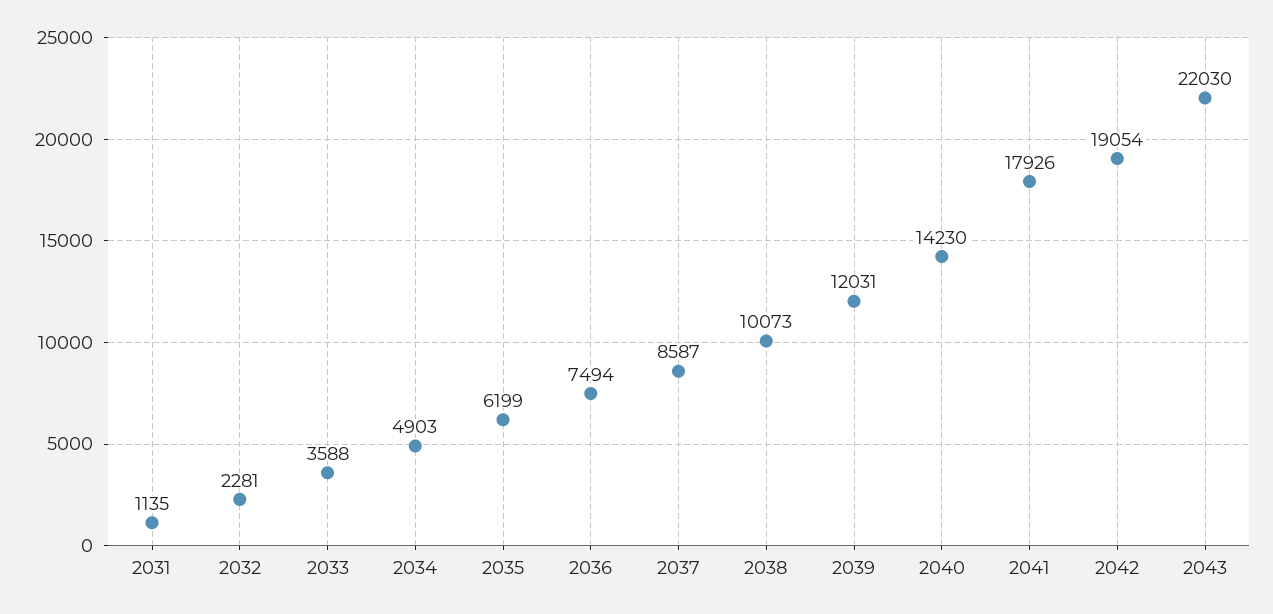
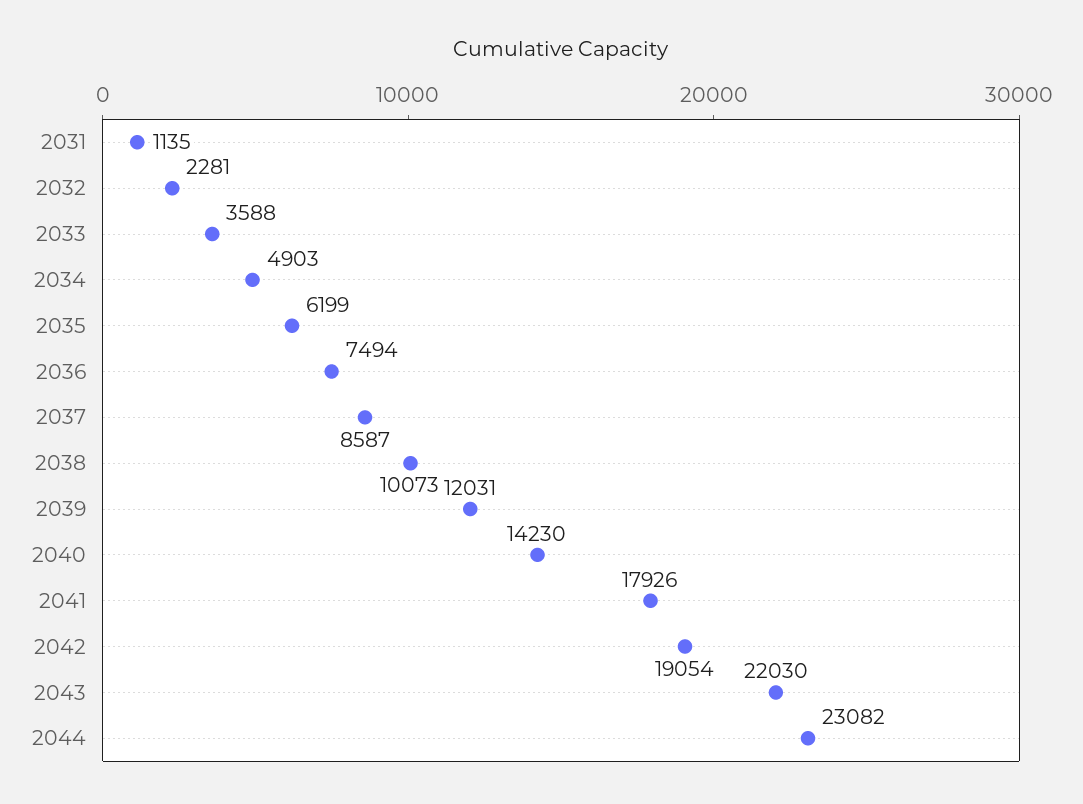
2044: none -> 23082

